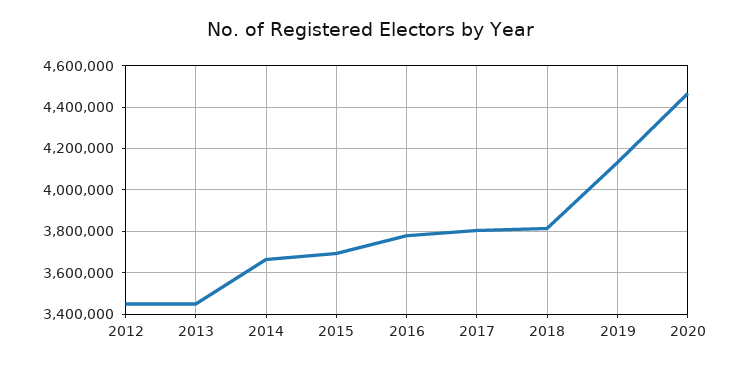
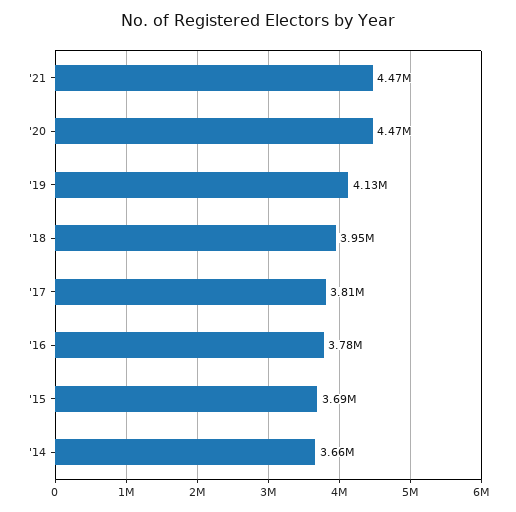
2012: 3450000 -> none
2013: 3450000 -> none
2018: 3800000 -> 3950000
'21: none -> 4470000

